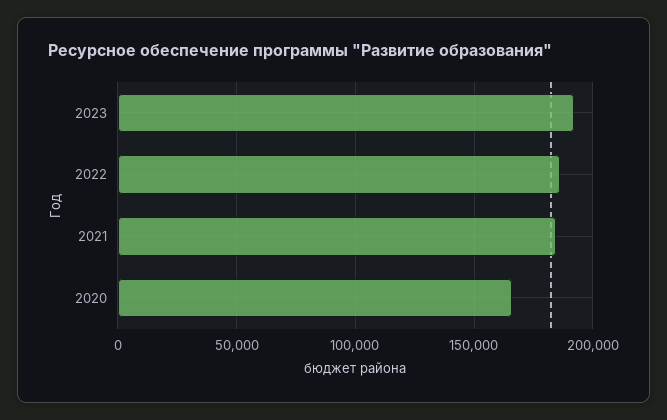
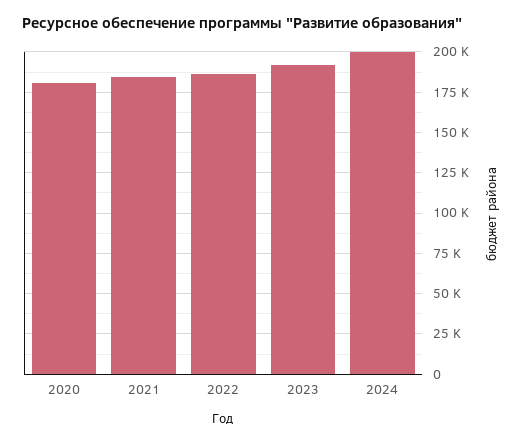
2020: 165000 -> 180000
2024: none -> 200000

